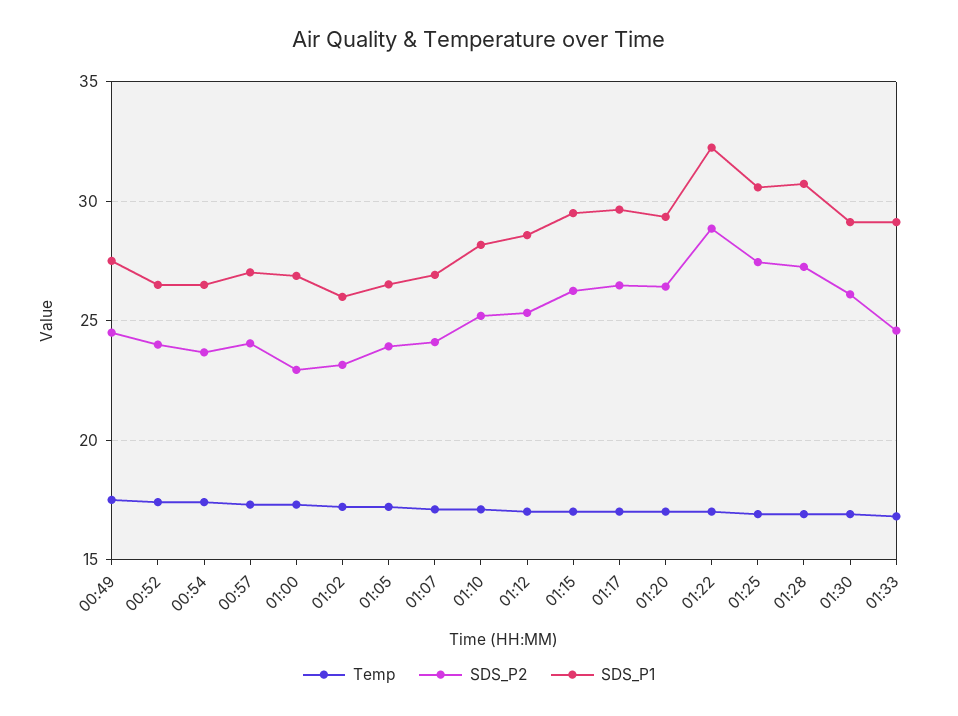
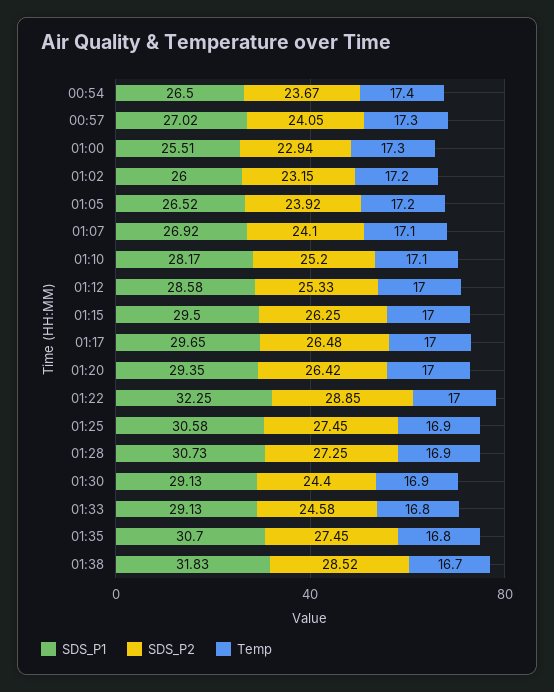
Temp, 00:49: 17.5 -> none
SDS_P2, 00:49: 24.5 -> none
SDS_P1, 00:49: 27.5 -> none
Temp, 00:52: 17.5 -> none
SDS_P2, 00:52: 24 -> none
SDS_P1, 00:52: 26.5 -> none
SDS_P1, 01:00: 27 -> 25.51
SDS_P2, 01:30: 26 -> 24.4
SDS_P1, 01:35: none -> 30.7
SDS_P2, 01:35: none -> 27.45
Temp, 01:35: none -> 16.8
SDS_P1, 01:38: none -> 31.83
SDS_P2, 01:38: none -> 28.52
Temp, 01:38: none -> 16.7

